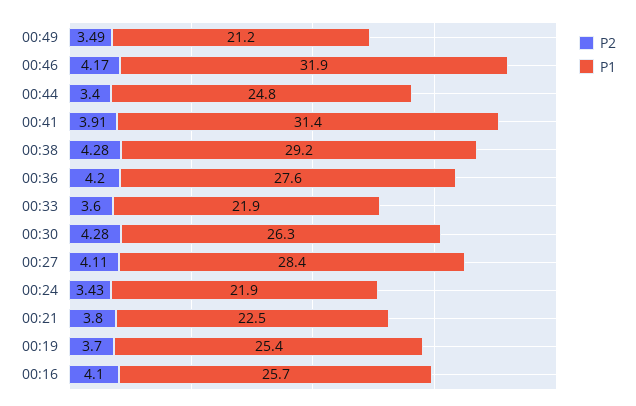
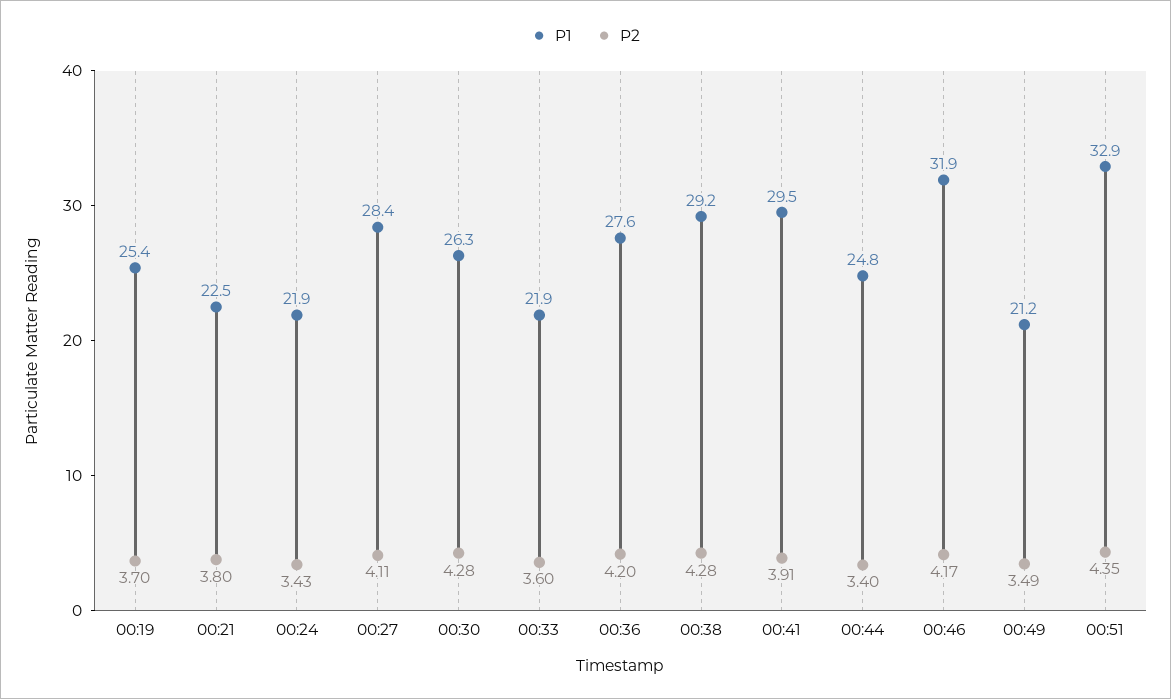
P1, 00:41: 31.4 -> 29.5
P2, 00:16: 4.1 -> none
P1, 00:16: 25.7 -> none
P1, 00:51: none -> 32.9
P2, 00:51: none -> 4.35

